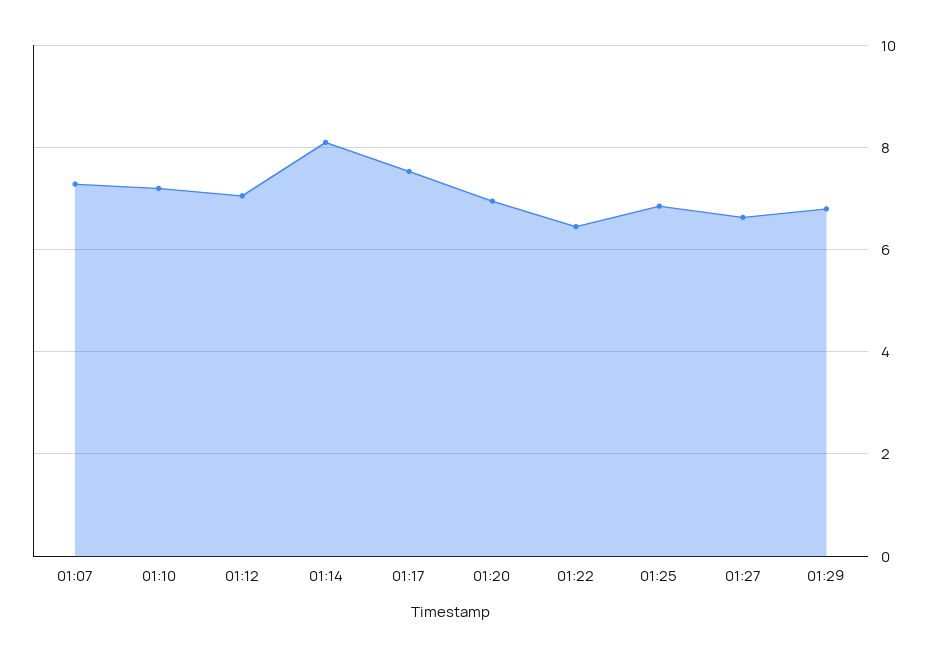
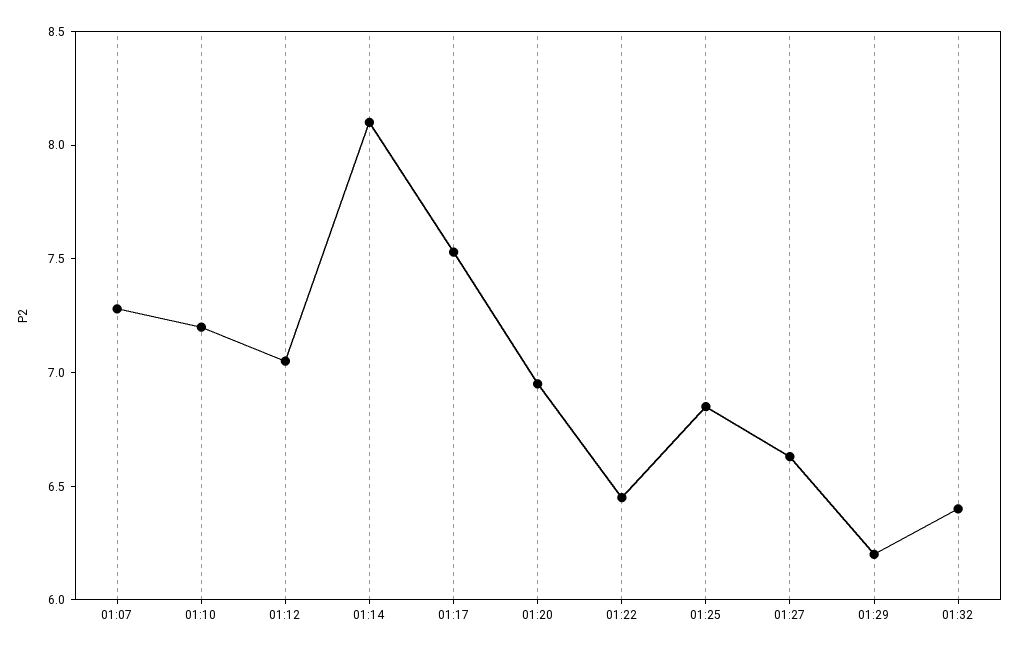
01:29: 6.8 -> 6.2
01:32: none -> 6.4

